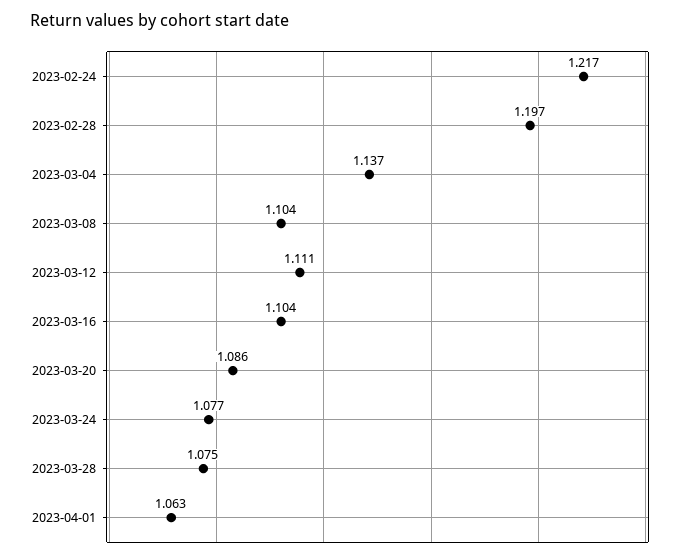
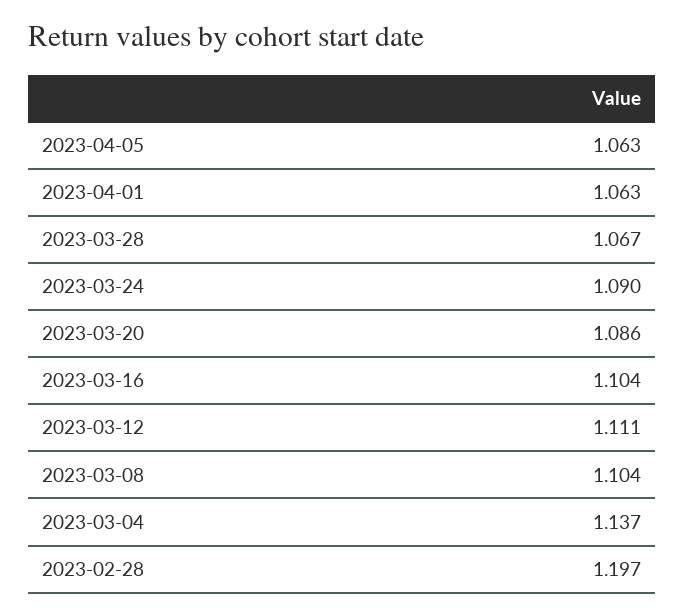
2023-02-24: 1.217 -> none
2023-03-24: 1.077 -> 1.09
2023-03-28: 1.075 -> 1.067
2023-04-05: none -> 1.063

